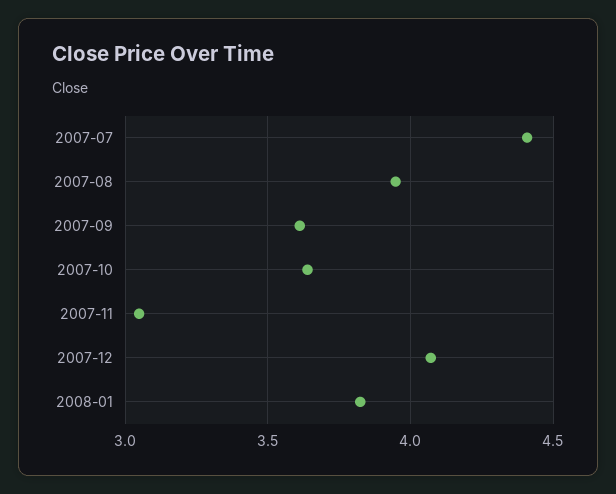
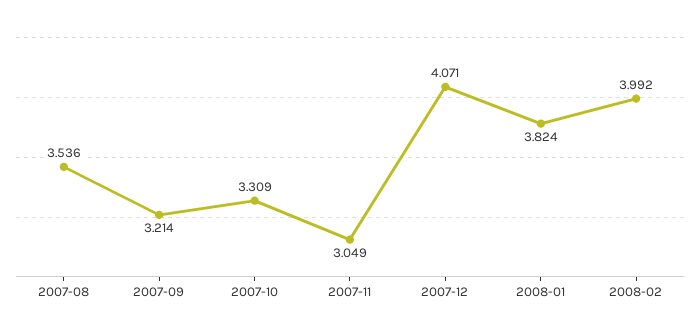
2007-07: 4.4 -> none
2007-08: 3.95 -> 3.536
2007-09: 3.6 -> 3.214
2007-10: 3.65 -> 3.309
2008-02: none -> 3.992

